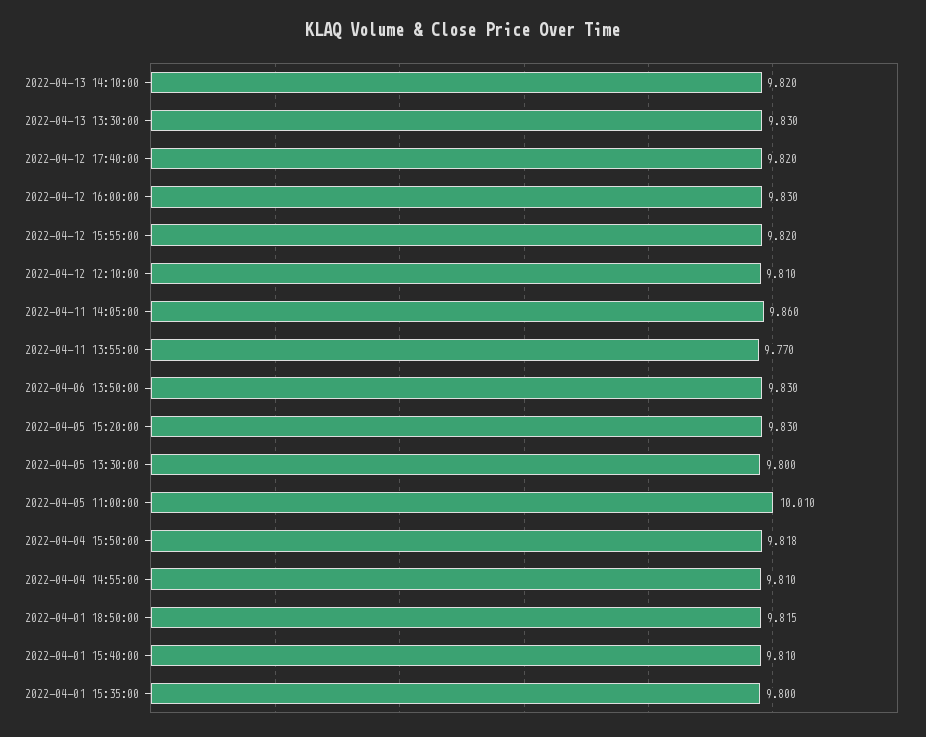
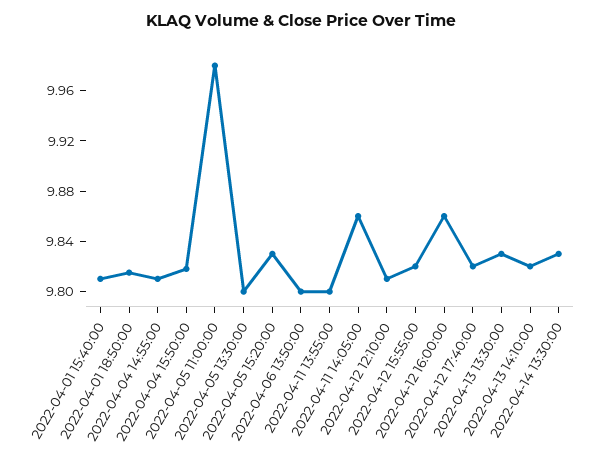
2022-04-12 16:00:00: 9.83 -> 9.86
2022-04-11 13:55:00: 9.77 -> 9.8
2022-04-06 13:50:00: 9.83 -> 9.8
2022-04-05 11:00:00: 10.01 -> 9.98
2022-04-01 15:35:00: 9.8 -> none
2022-04-14 13:30:00: none -> 9.83

